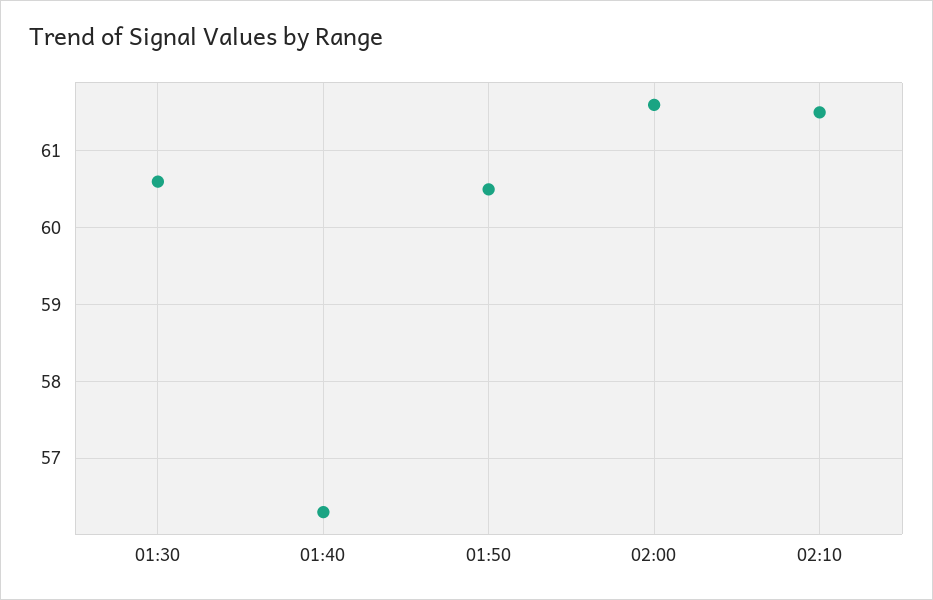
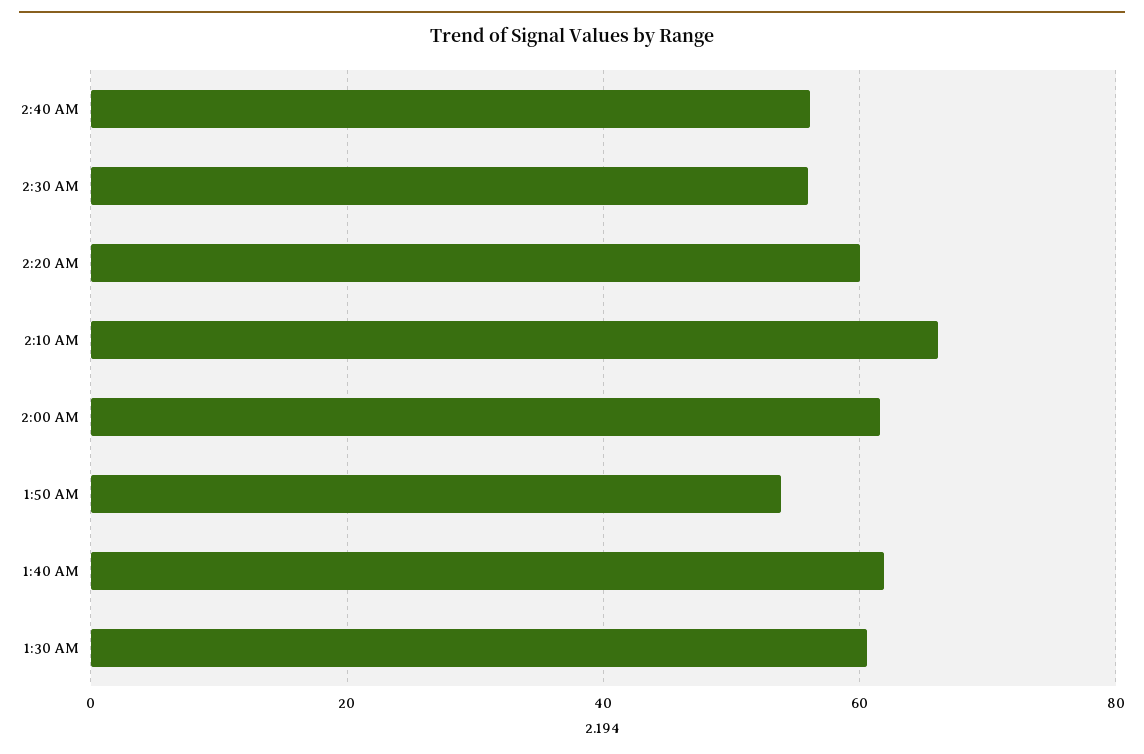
01:40: 56.3 -> 62
01:50: 60.5 -> 54
02:10: 61.5 -> 66
2:40 AM: none -> 56
2:30 AM: none -> 56
2:20 AM: none -> 60

